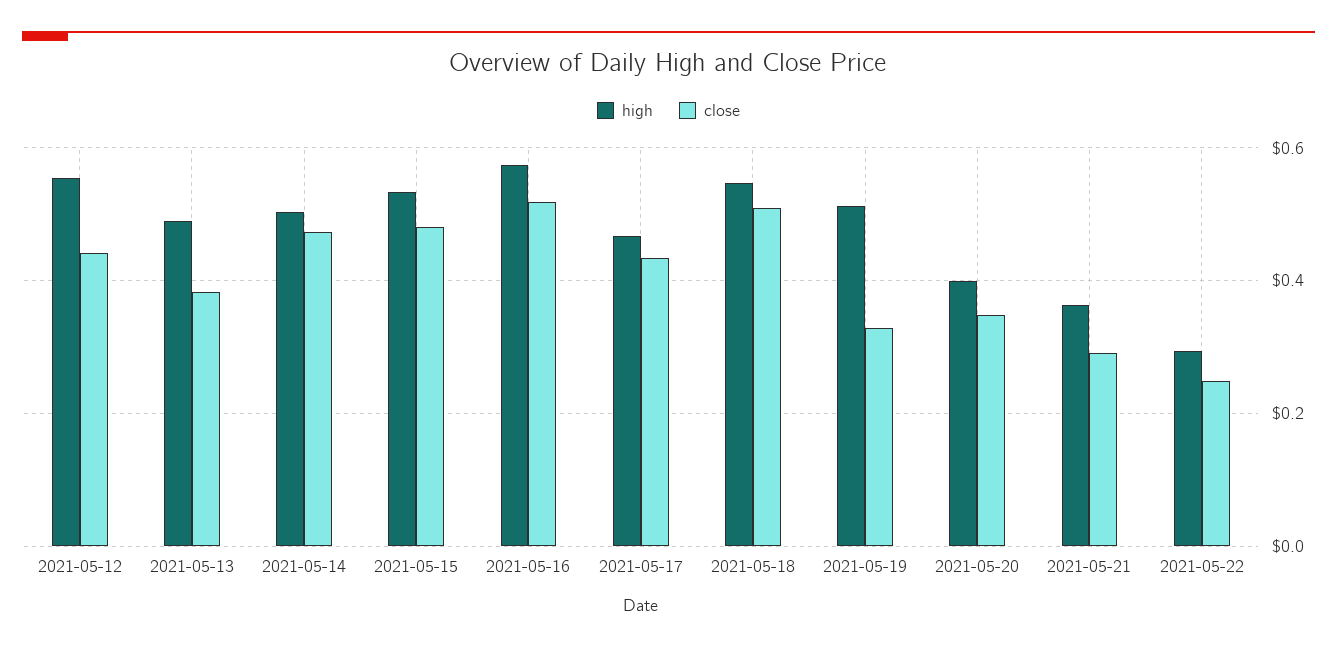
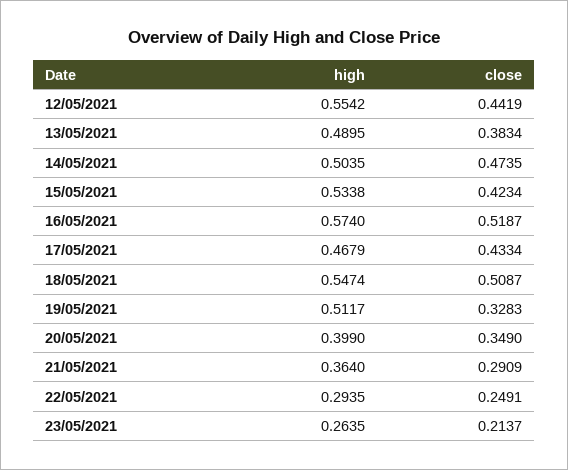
close, 2021-05-15: 0.48 -> 0.4234
high, 23/05/2021: none -> 0.2635
close, 23/05/2021: none -> 0.2137

